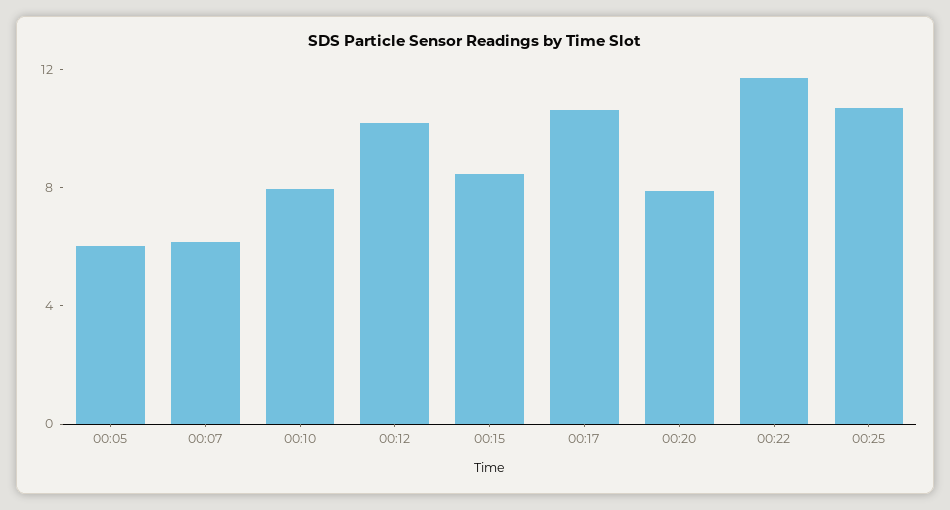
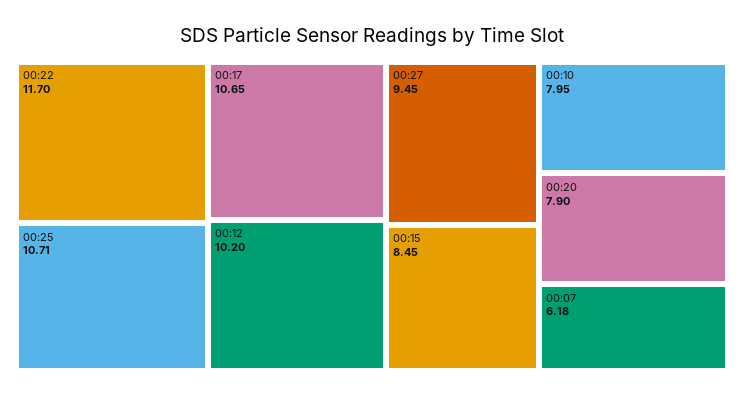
00:05: 6 -> none
00:27: none -> 9.45

